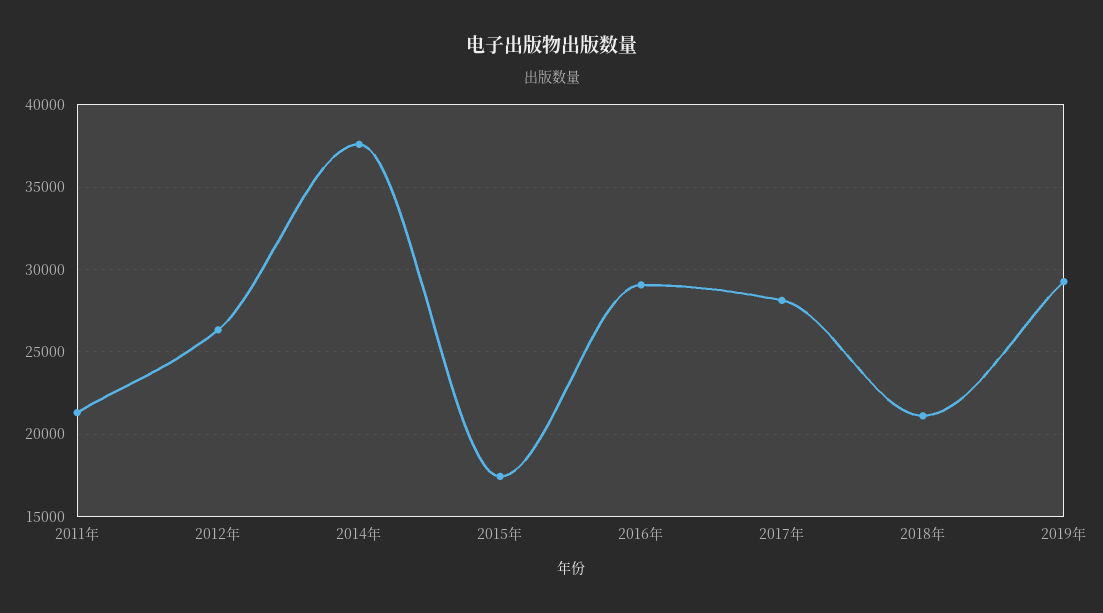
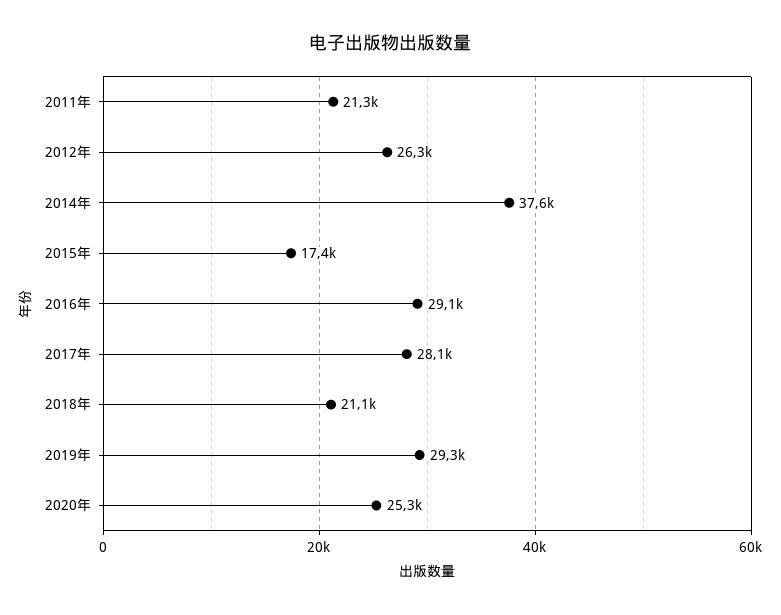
2020年: none -> 25300

